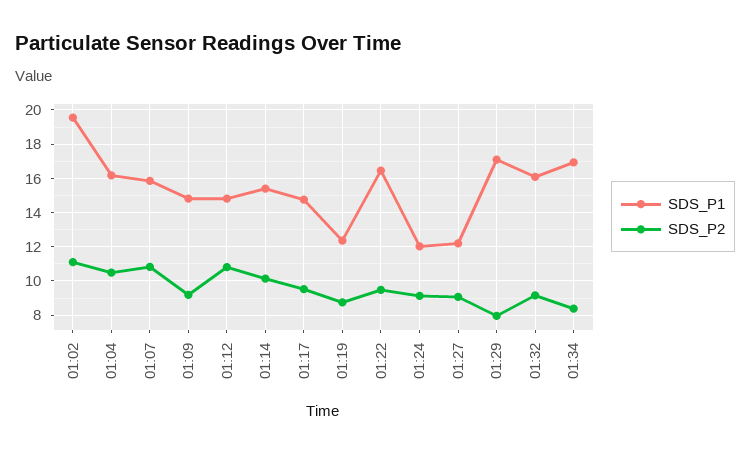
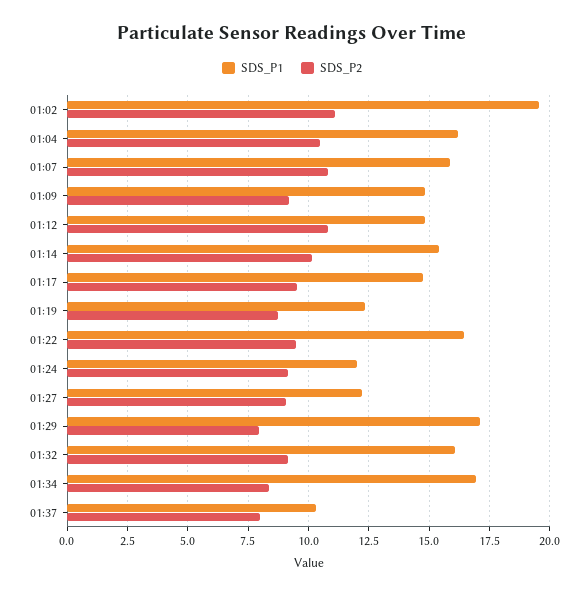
SDS_P1, 01:37: none -> 10.25
SDS_P2, 01:37: none -> 8

